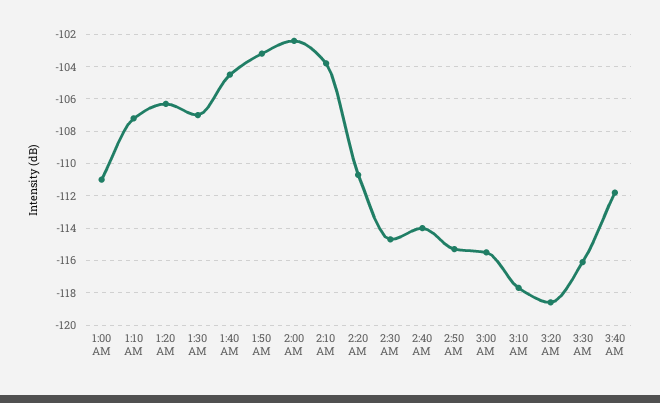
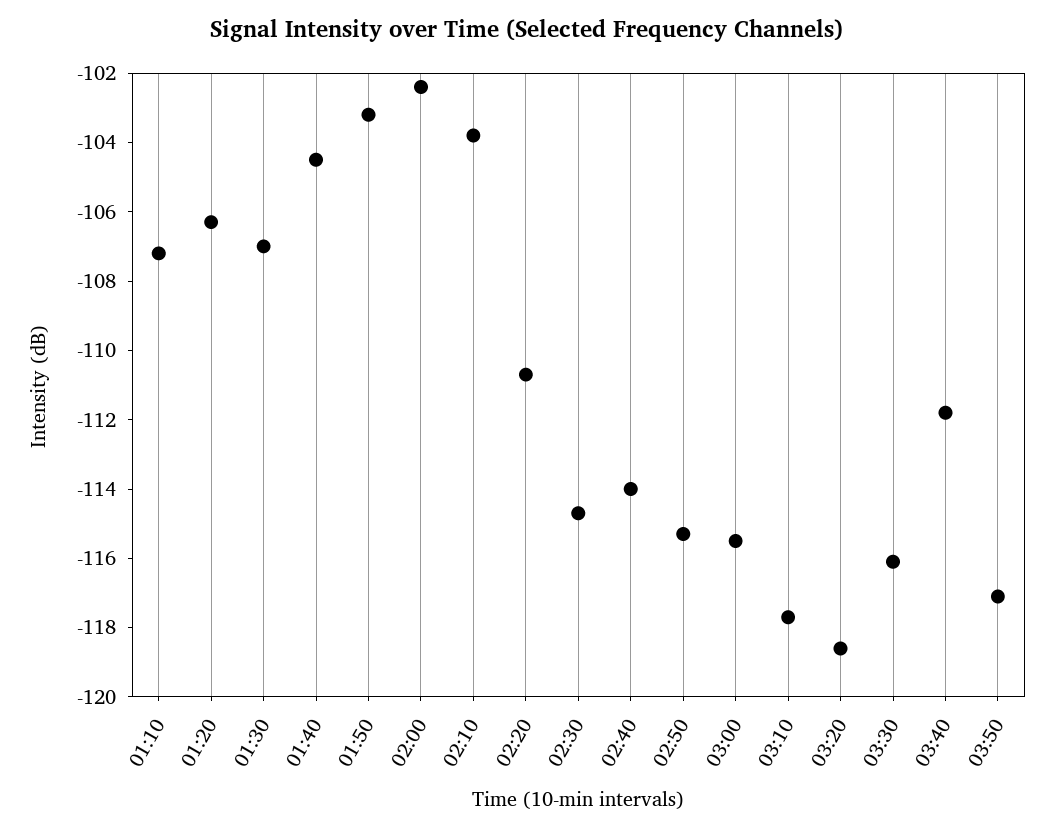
1:00 AM: -111 -> none
03:50: none -> -117

